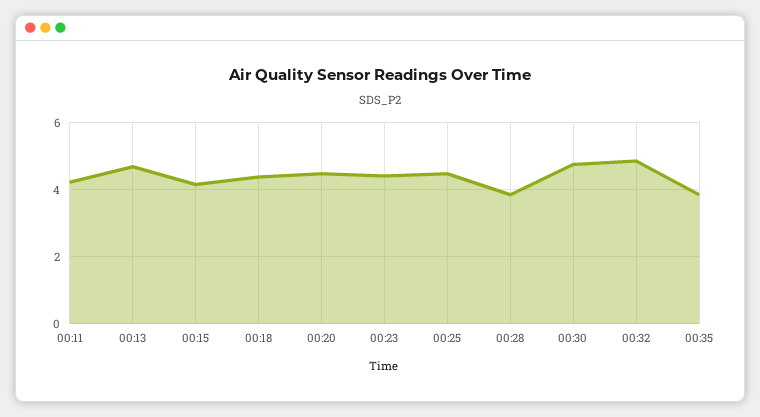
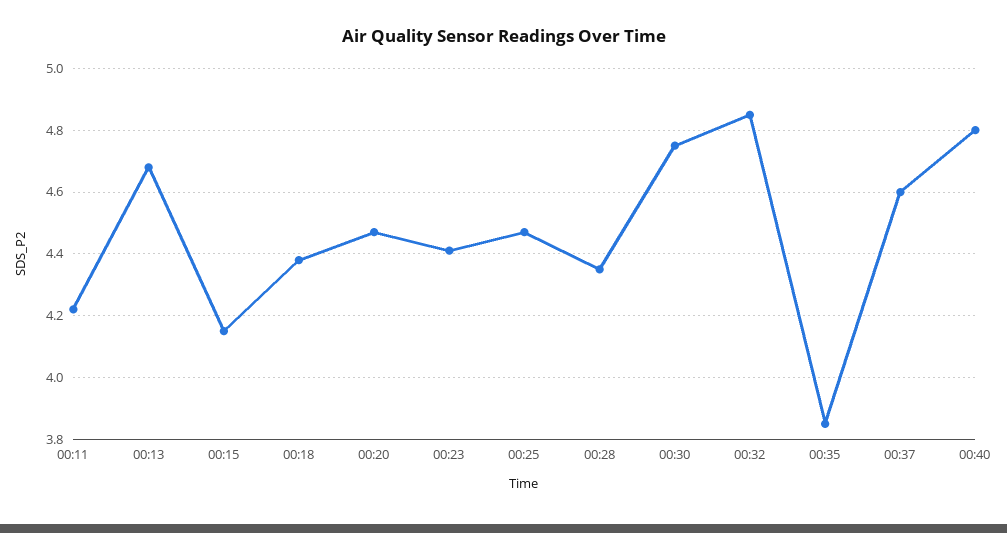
00:28: 3.8 -> 4.35
00:37: none -> 4.6
00:40: none -> 4.8

